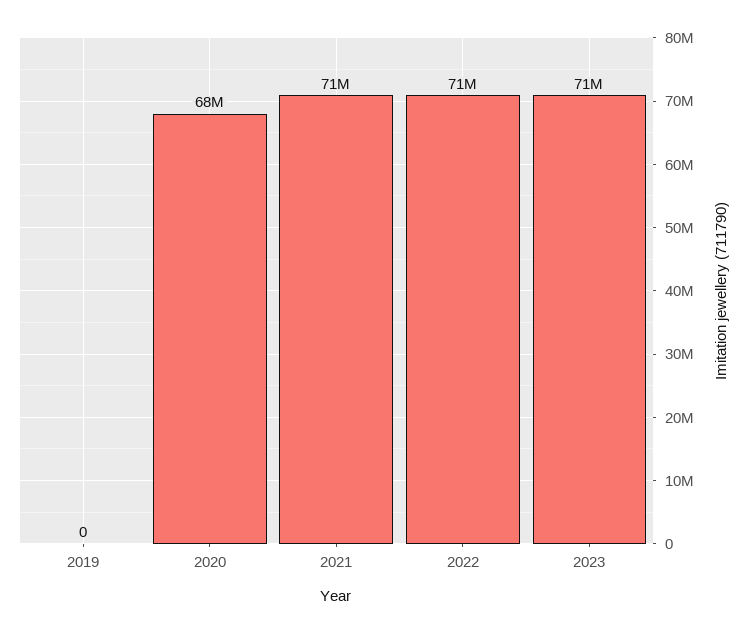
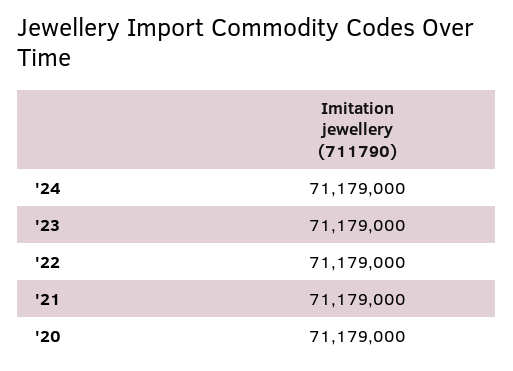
2019: 0 -> none
2020: 68000000 -> 71179000
'24: none -> 71179000

